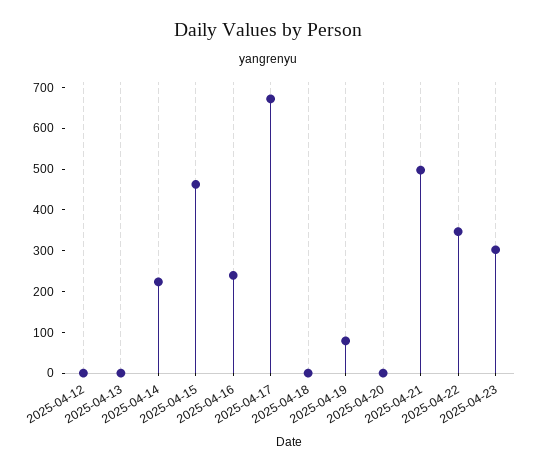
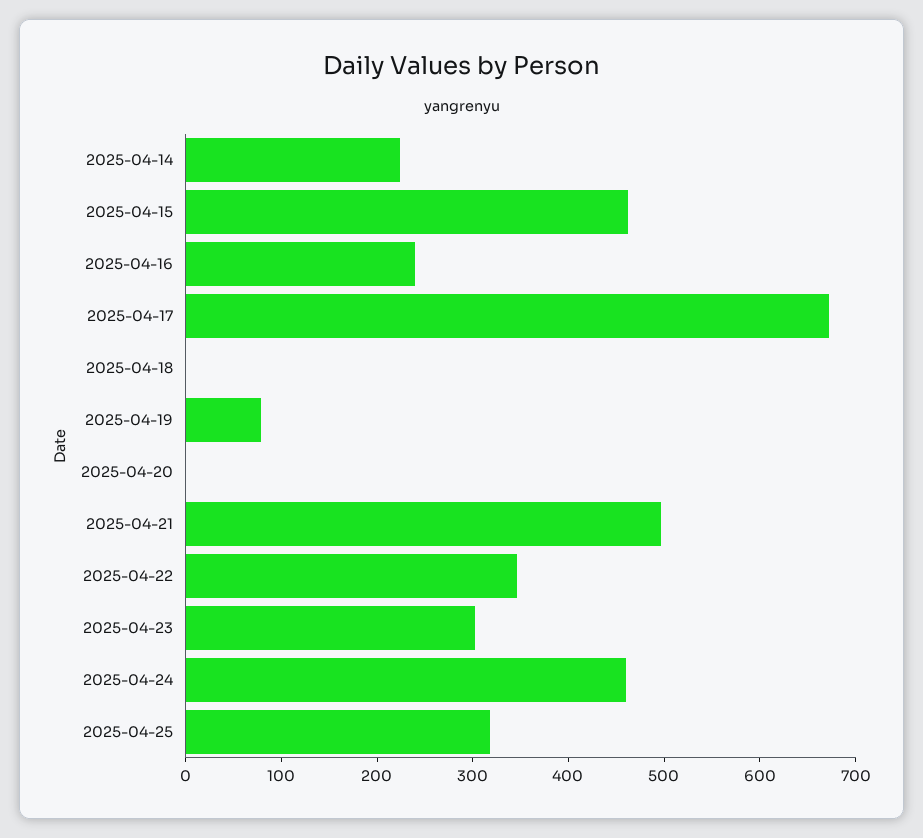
2025-04-12: 0 -> none
2025-04-13: 0 -> none
2025-04-24: none -> 460
2025-04-25: none -> 320

